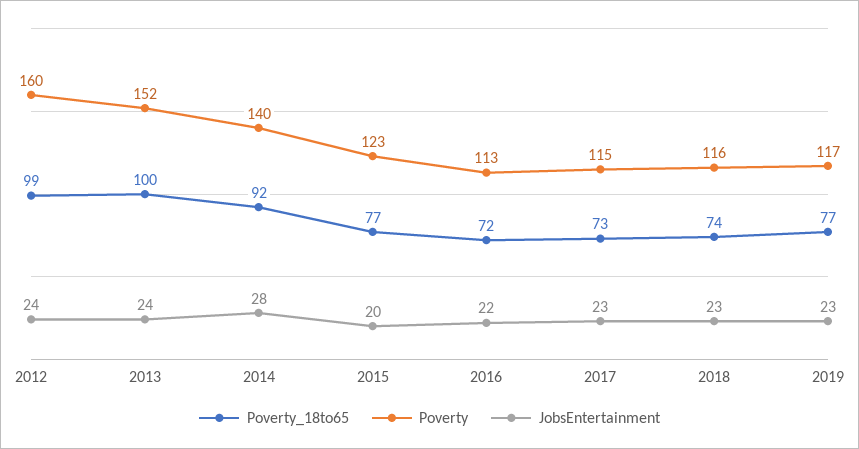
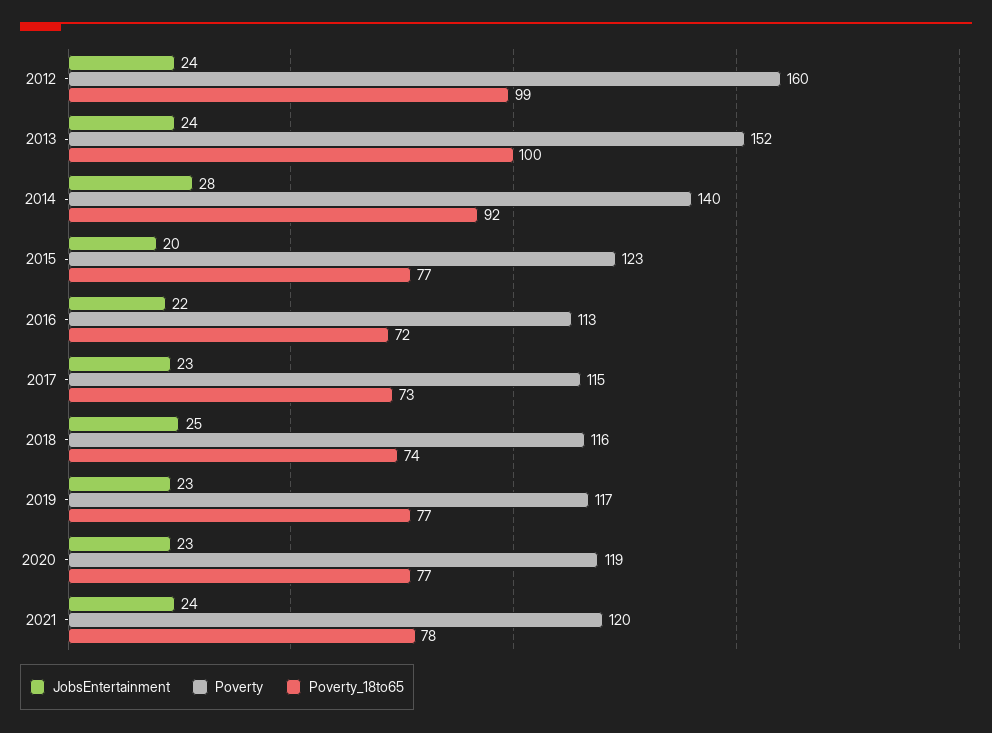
JobsEntertainment, 2018: 23 -> 25
JobsEntertainment, 2020: none -> 23
Poverty, 2020: none -> 119
Poverty_18to65, 2020: none -> 77
JobsEntertainment, 2021: none -> 24
Poverty, 2021: none -> 120
Poverty_18to65, 2021: none -> 78

